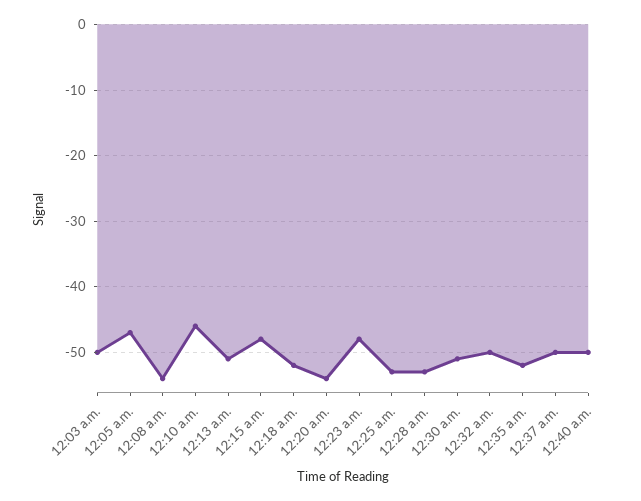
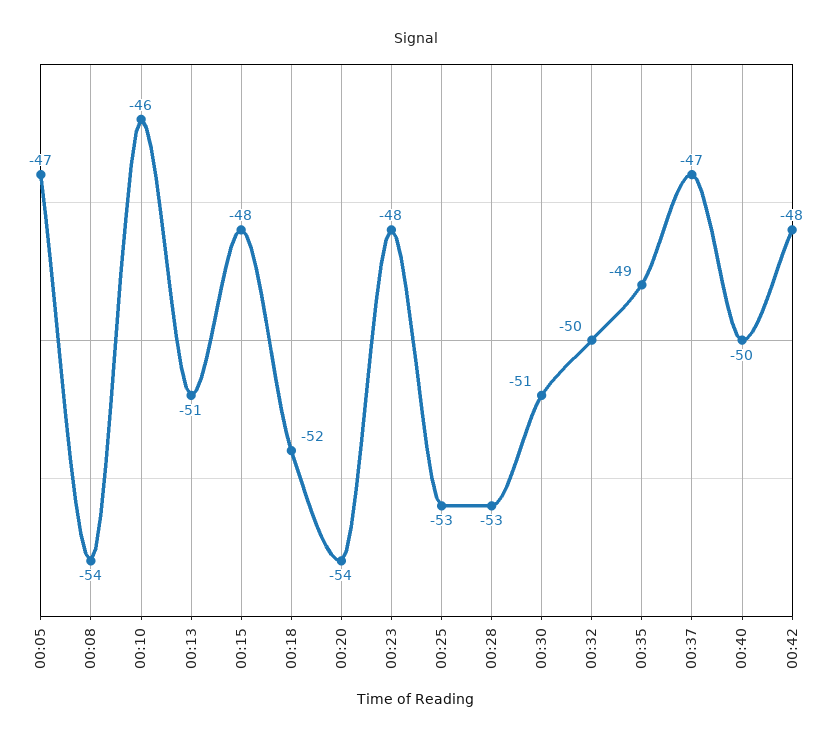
12:03 a.m.: -50 -> none
12:35 a.m.: -52 -> -49
12:37 a.m.: -50 -> -47
00:42: none -> -48

